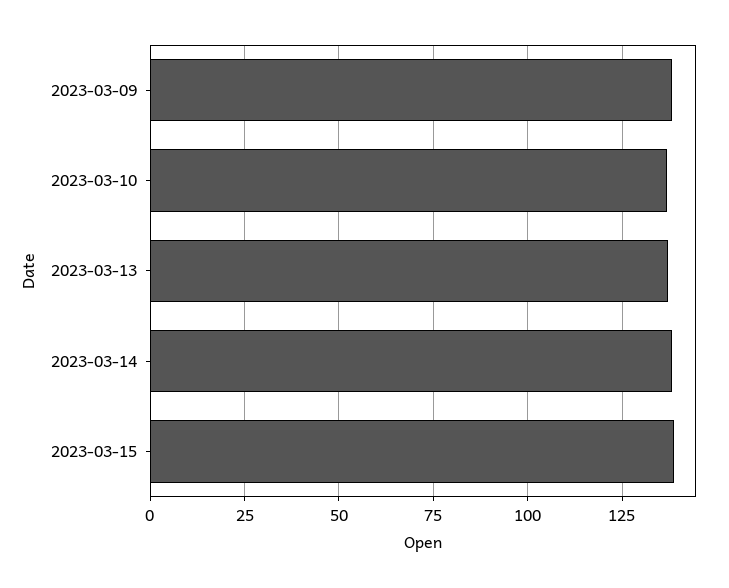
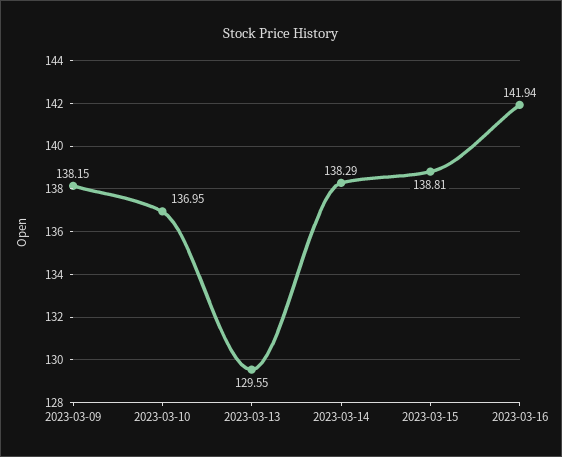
2023-03-13: 137.5 -> 129.55
2023-03-16: none -> 141.94

